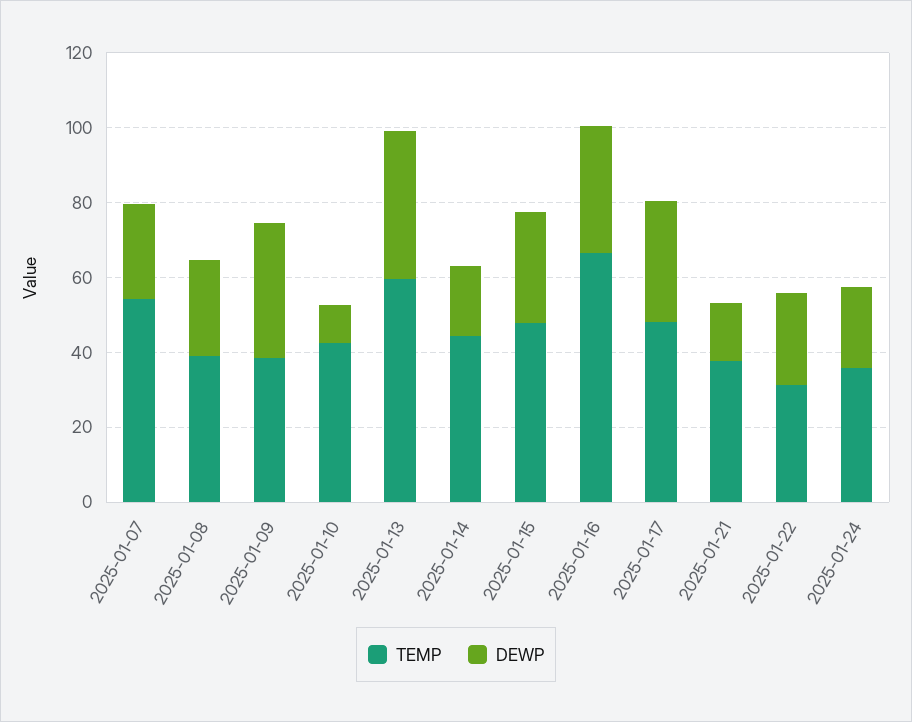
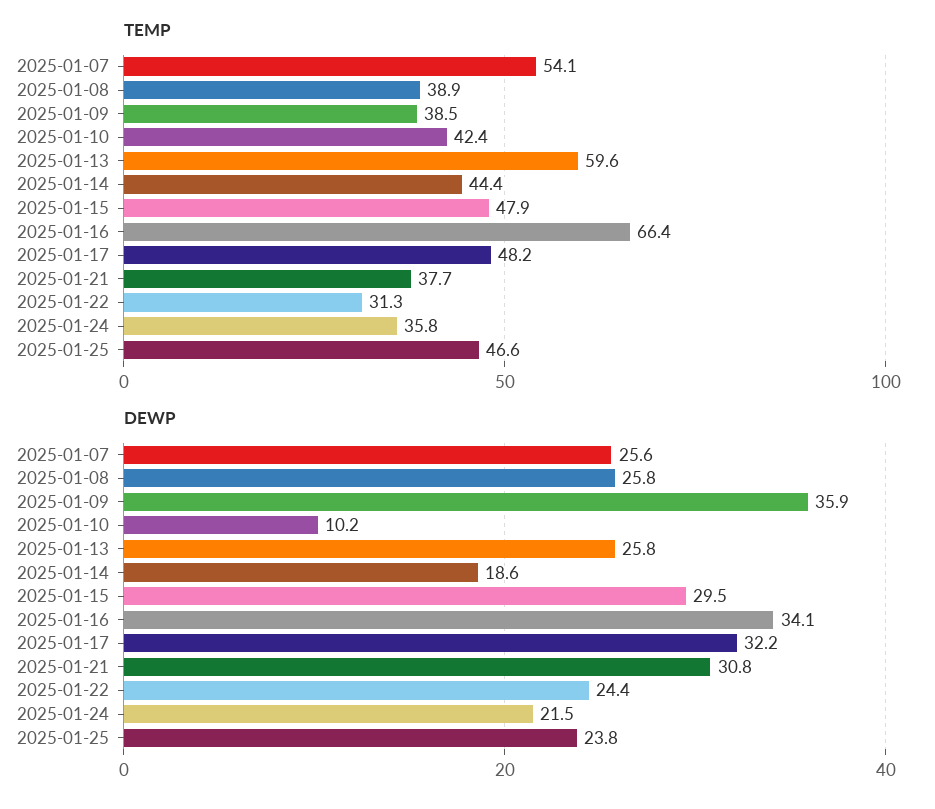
DEWP, 2025-01-13: 40 -> 25.8
DEWP, 2025-01-21: 15 -> 30.8
TEMP, 2025-01-25: none -> 46.6
DEWP, 2025-01-25: none -> 23.8

